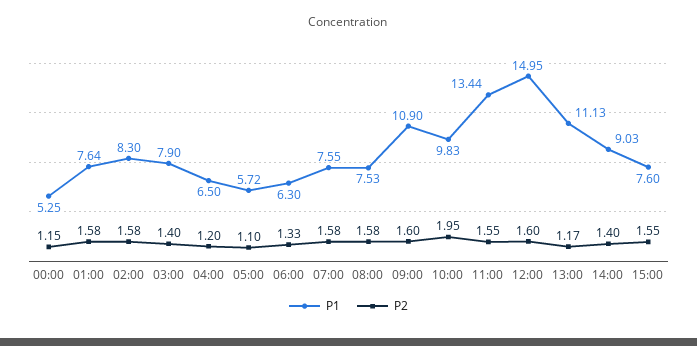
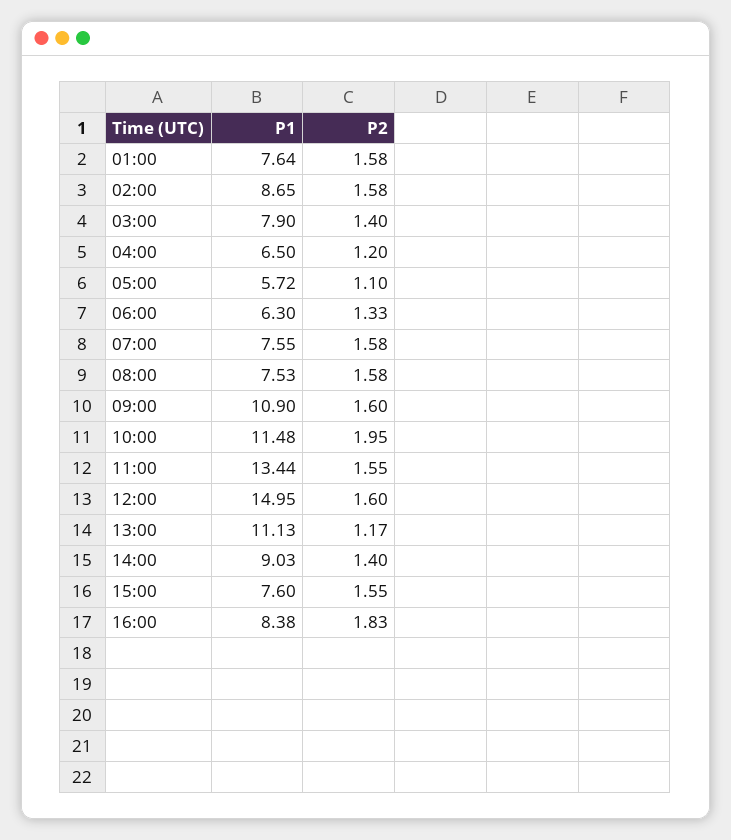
P1, 00:00: 5.25 -> none
P2, 00:00: 1.15 -> none
P1, 02:00: 8.3 -> 8.65
P1, 10:00: 9.83 -> 11.48
P1, 16:00: none -> 8.38
P2, 16:00: none -> 1.83

